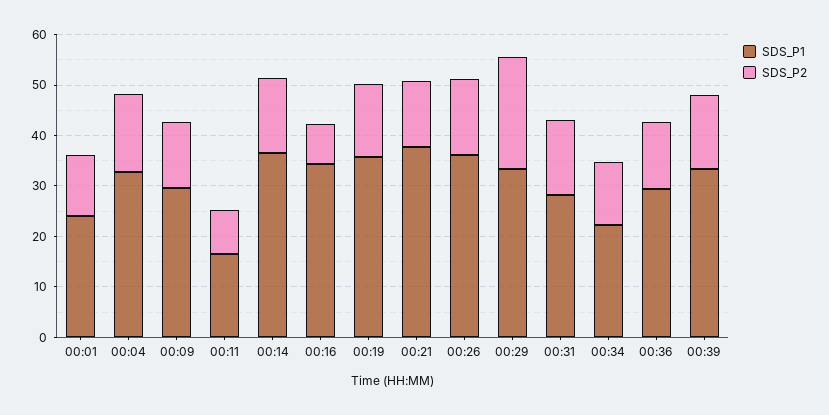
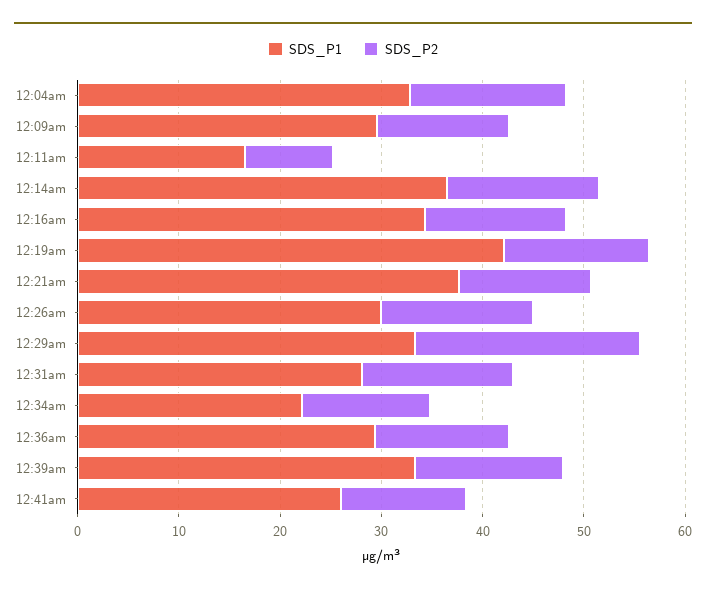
SDS_P1, 00:01: 24 -> none
SDS_P2, 00:01: 12 -> none
SDS_P2, 00:16: 8 -> 14
SDS_P1, 00:19: 36 -> 42
SDS_P1, 00:26: 36 -> 30
SDS_P1, 12:41am: none -> 26
SDS_P2, 12:41am: none -> 12

